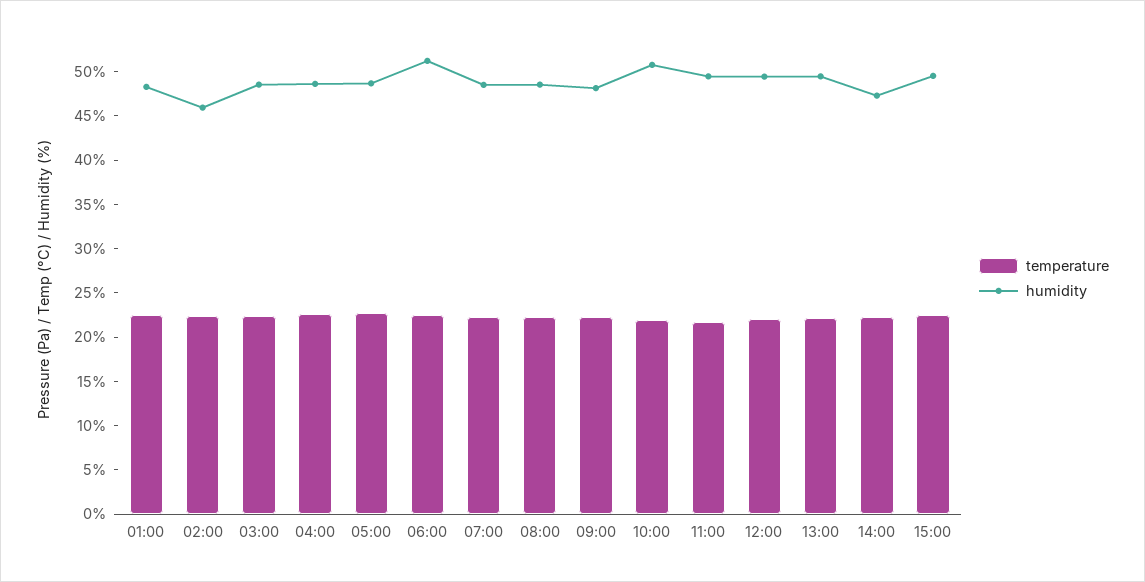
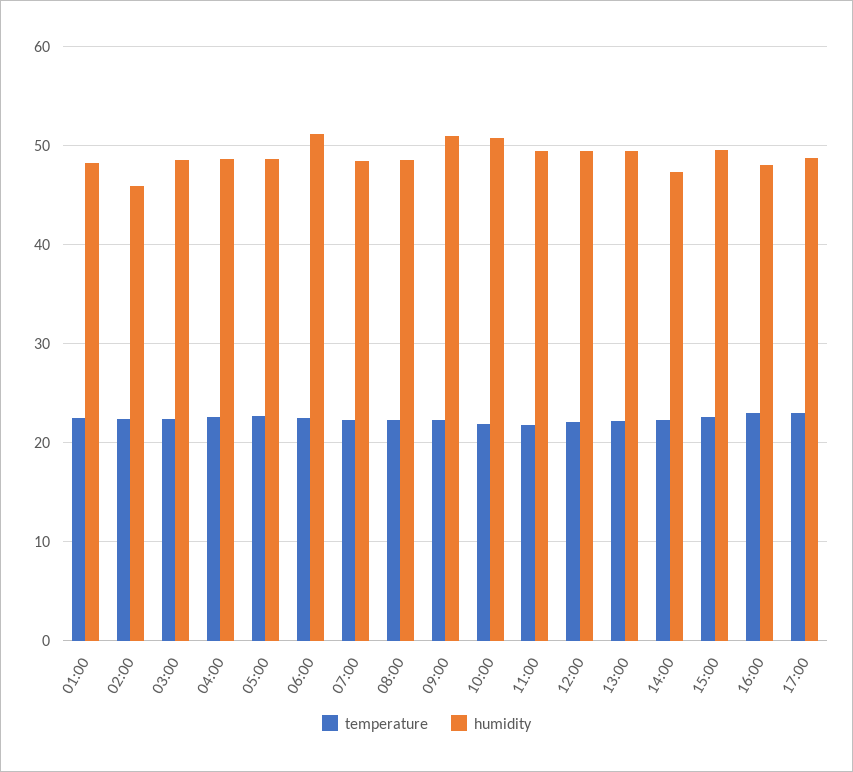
humidity, 09:00: 48 -> 51
temperature, 16:00: none -> 23
humidity, 16:00: none -> 48
temperature, 17:00: none -> 23
humidity, 17:00: none -> 49

